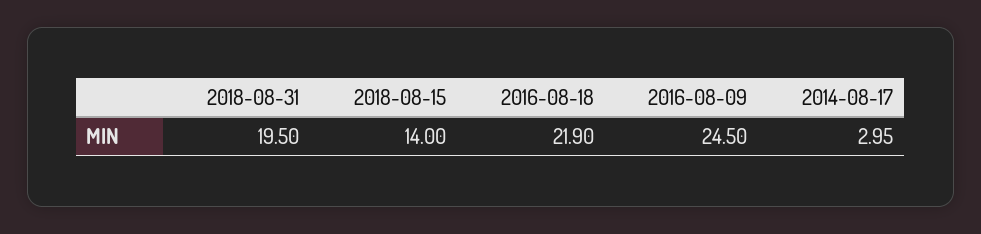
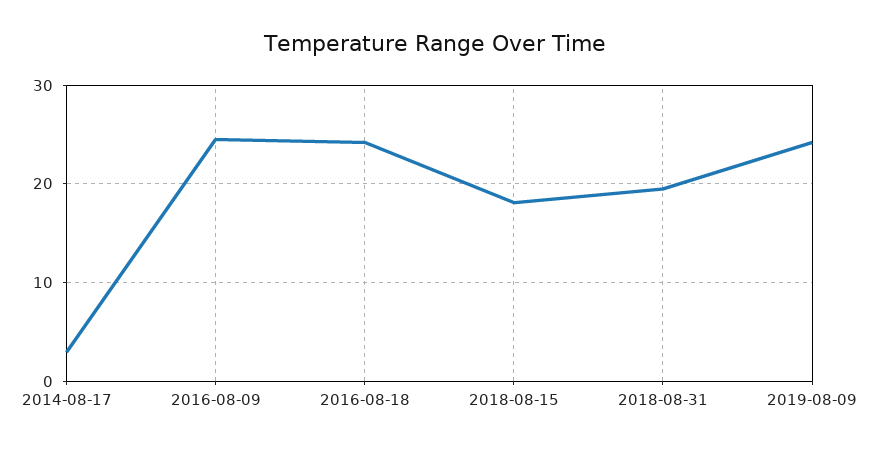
2018-08-15: 14 -> 18
2016-08-18: 21.9 -> 24
2019-08-09: none -> 24

